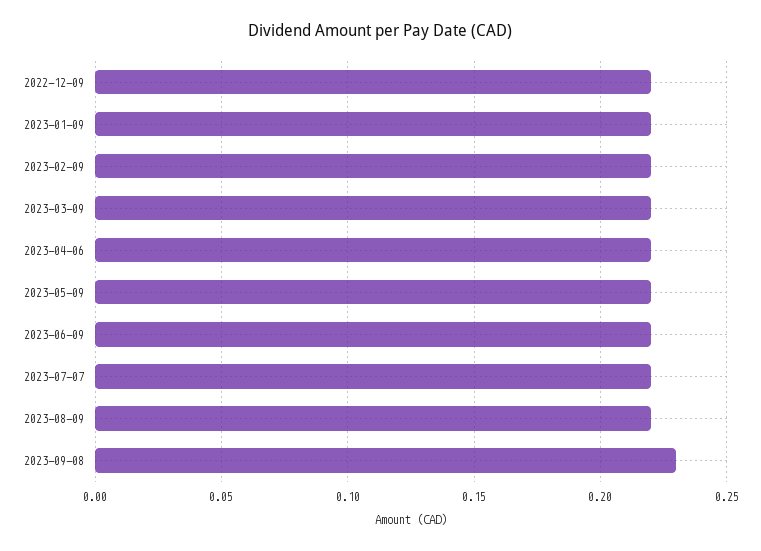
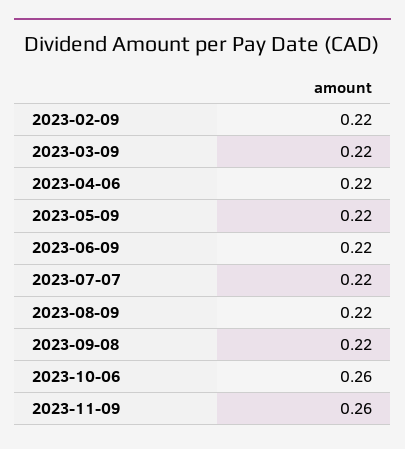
2022-12-09: 0.22 -> none
2023-01-09: 0.22 -> none
2023-09-08: 0.23 -> 0.22
2023-10-06: none -> 0.26
2023-11-09: none -> 0.26

